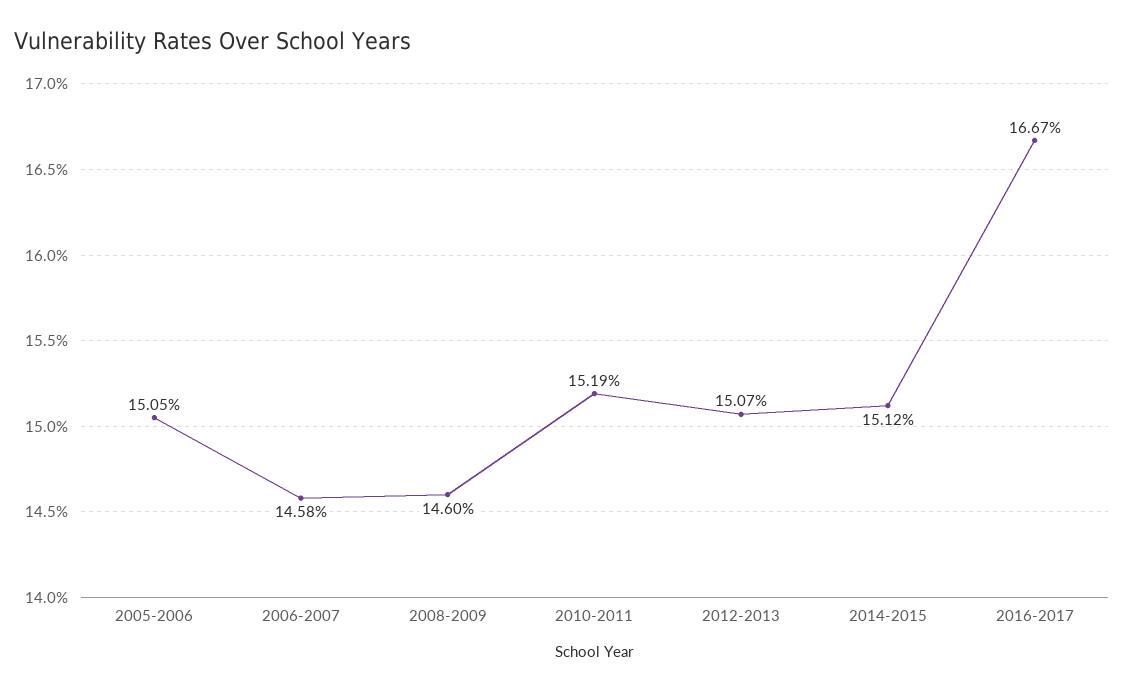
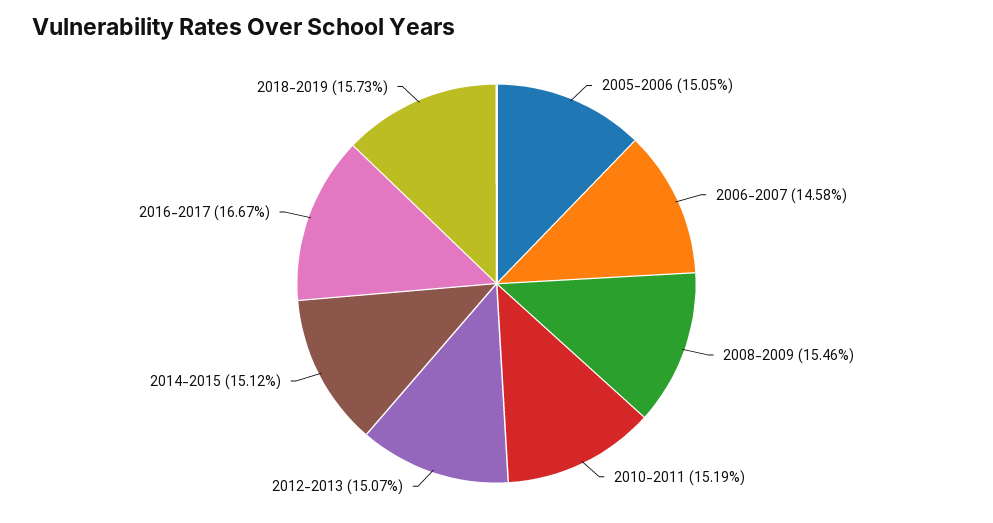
2008-2009: 14.6 -> 15.46
2018-2019: none -> 15.73

